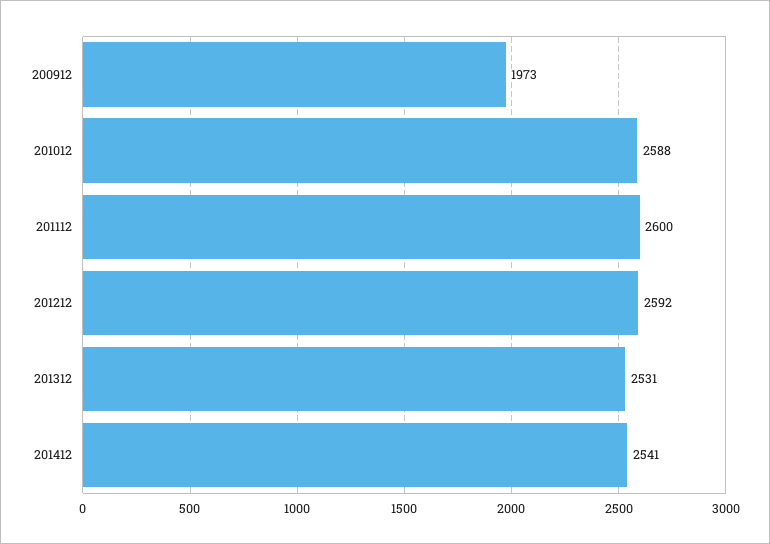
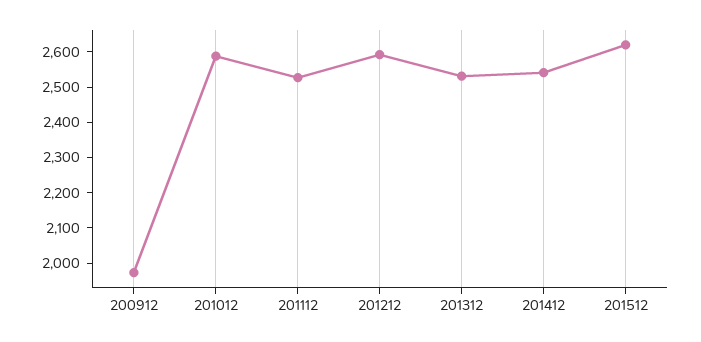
201112: 2600 -> 2525
201512: none -> 2625

